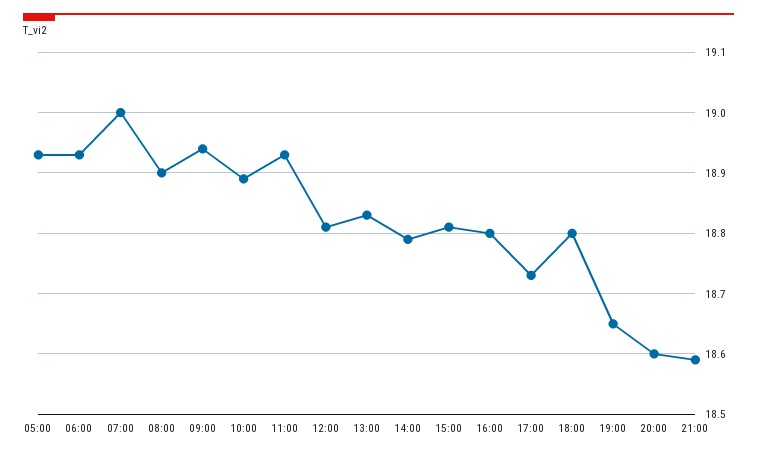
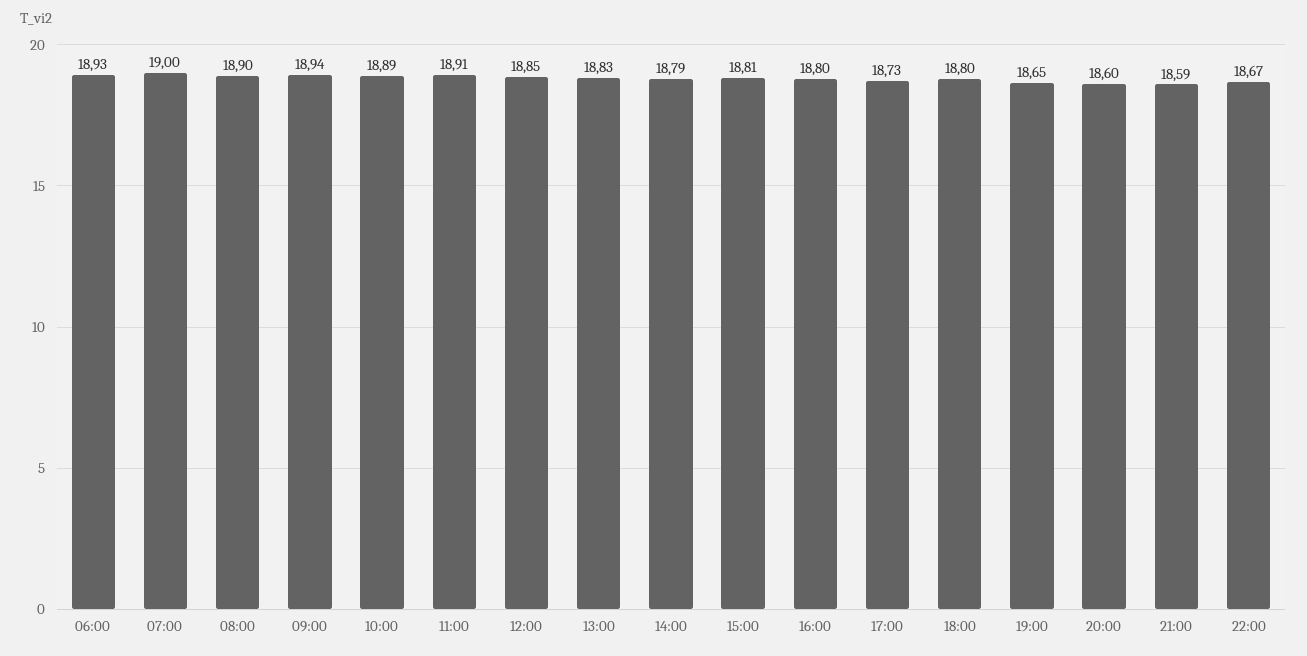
05:00: 18.93 -> none
11:00: 18.93 -> 18.91
12:00: 18.81 -> 18.85
22:00: none -> 18.67

